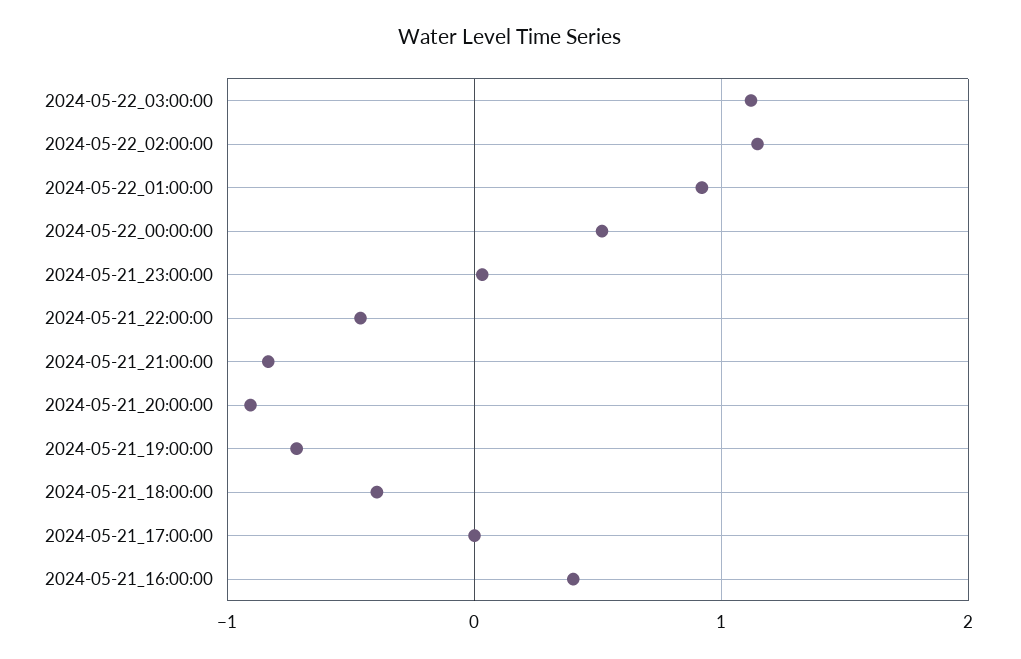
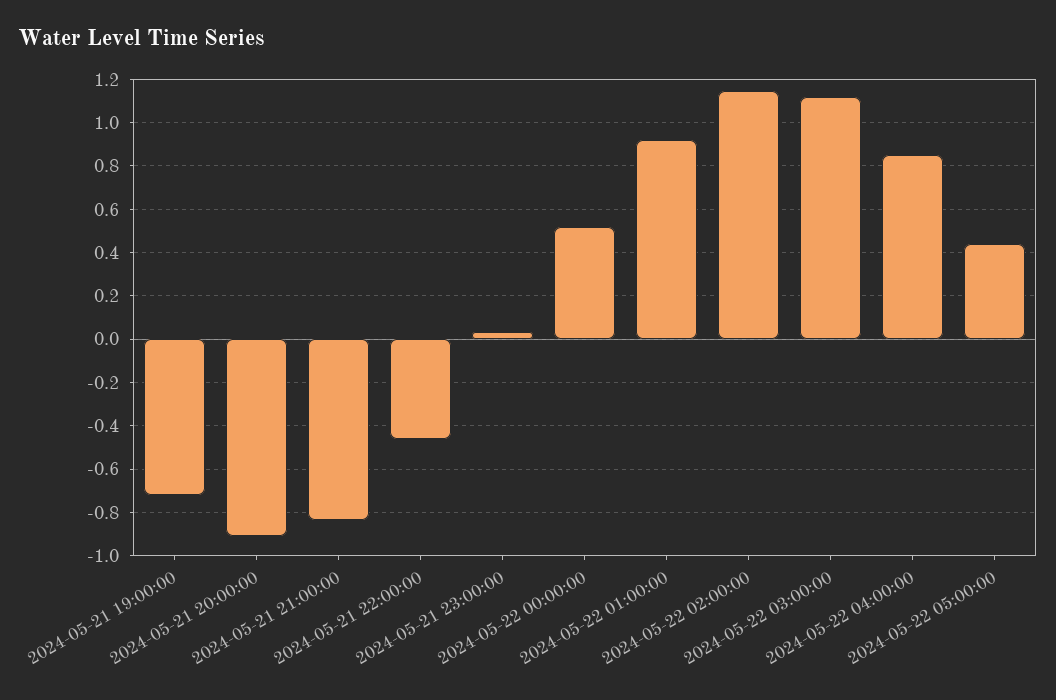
2024-05-21_18:00:00: -0.4 -> none
2024-05-21_17:00:00: 0 -> none
2024-05-21_16:00:00: 0.4 -> none
2024-05-22 04:00:00: none -> 0.85
2024-05-22 05:00:00: none -> 0.45

